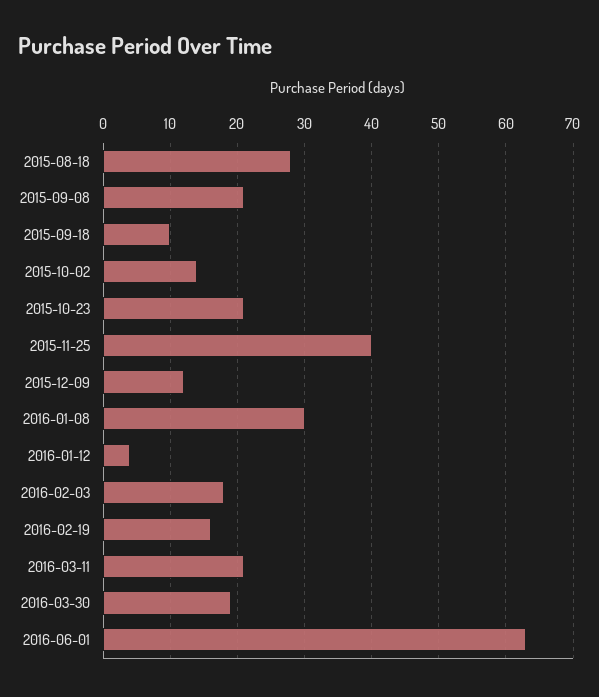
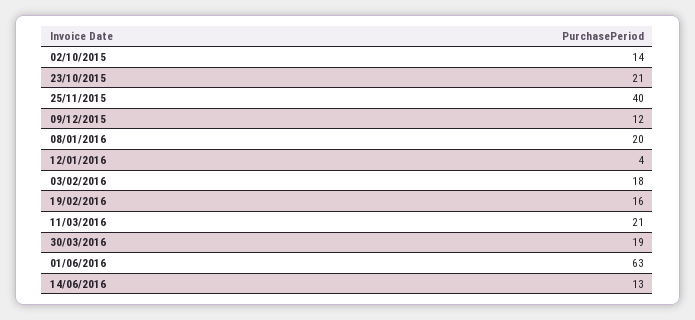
2015-08-18: 28 -> none
2015-09-08: 21 -> none
2015-09-18: 10 -> none
2016-01-08: 30 -> 20
14/06/2016: none -> 13

